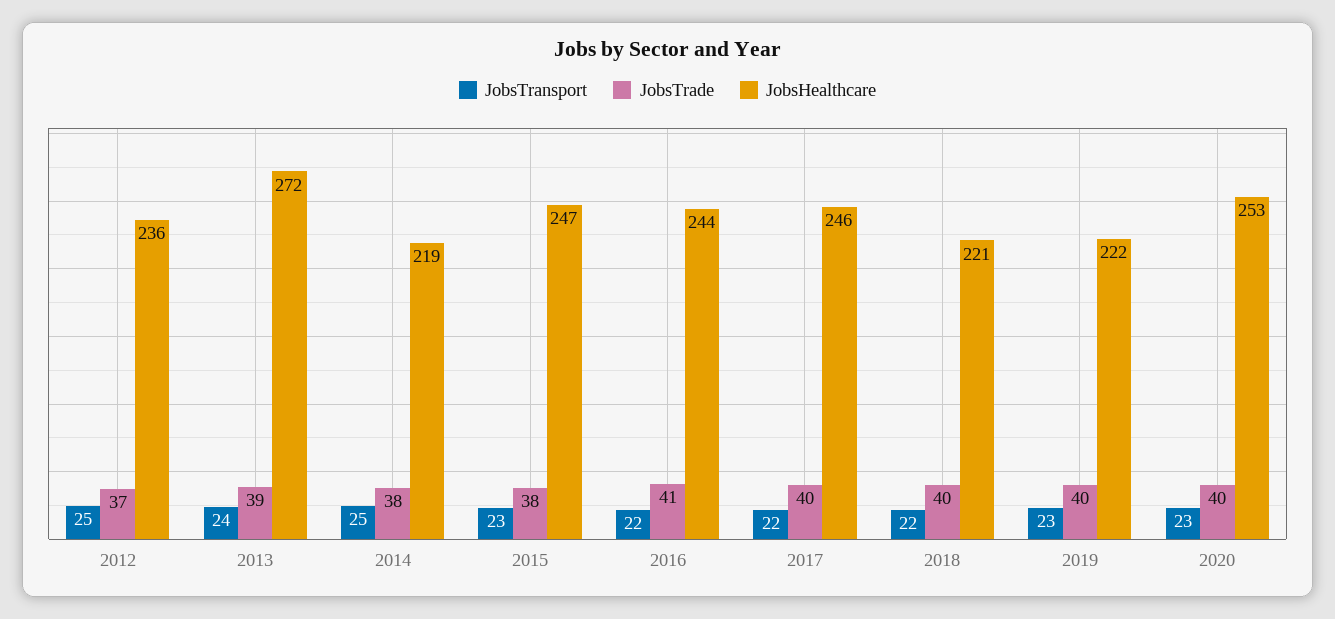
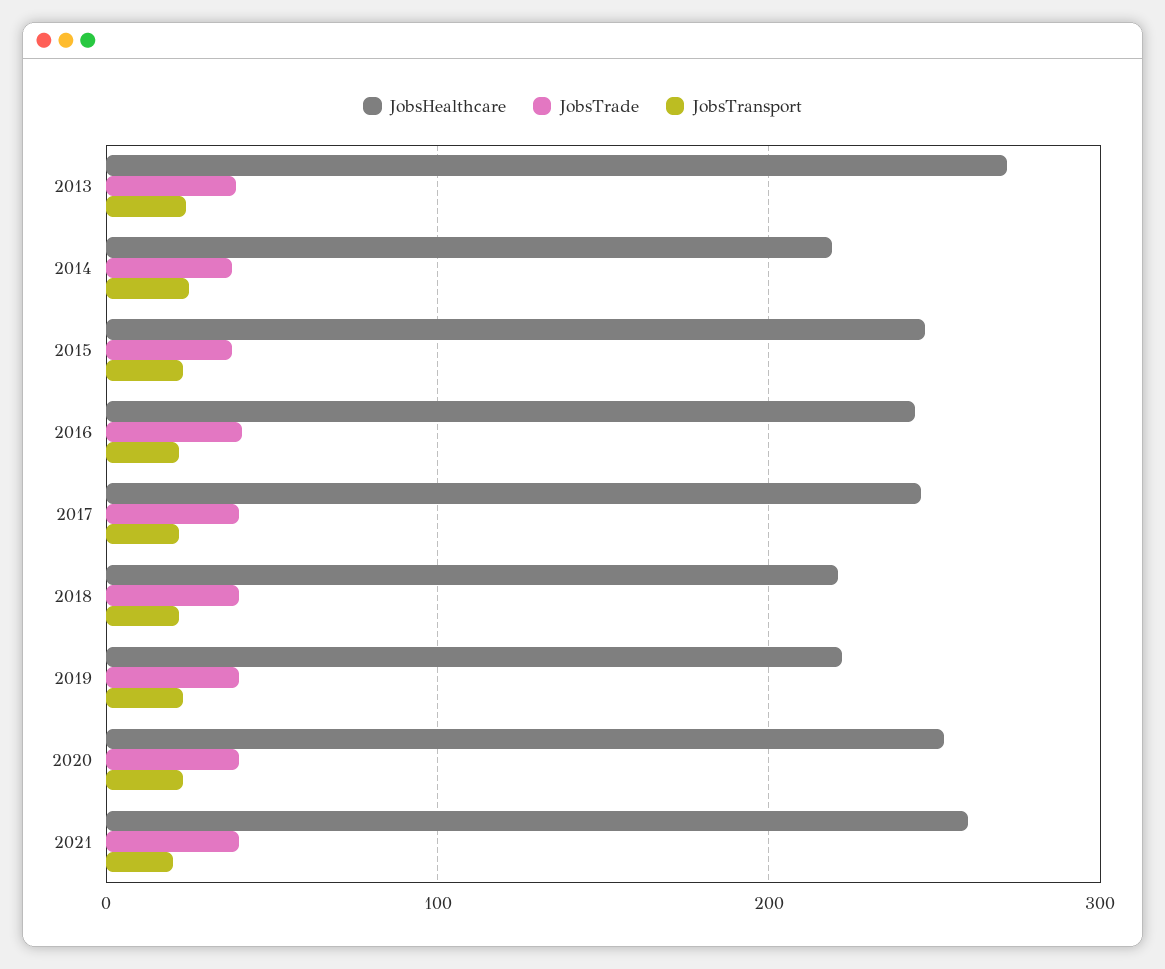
JobsTransport, 2012: 25 -> none
JobsTrade, 2012: 37 -> none
JobsHealthcare, 2012: 236 -> none
JobsHealthcare, 2021: none -> 260
JobsTrade, 2021: none -> 40
JobsTransport, 2021: none -> 20

